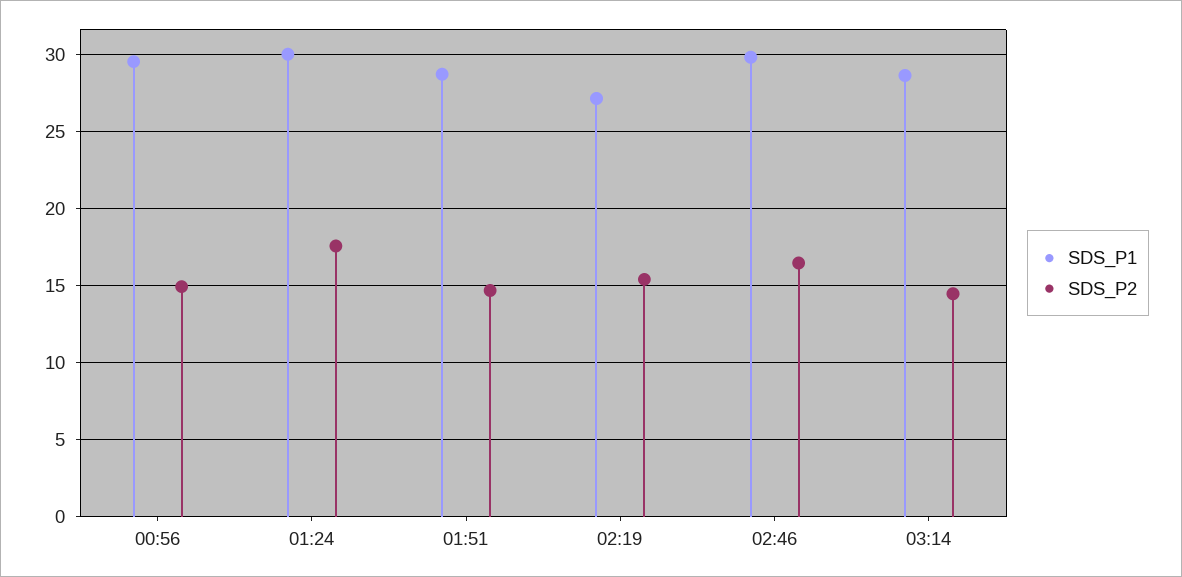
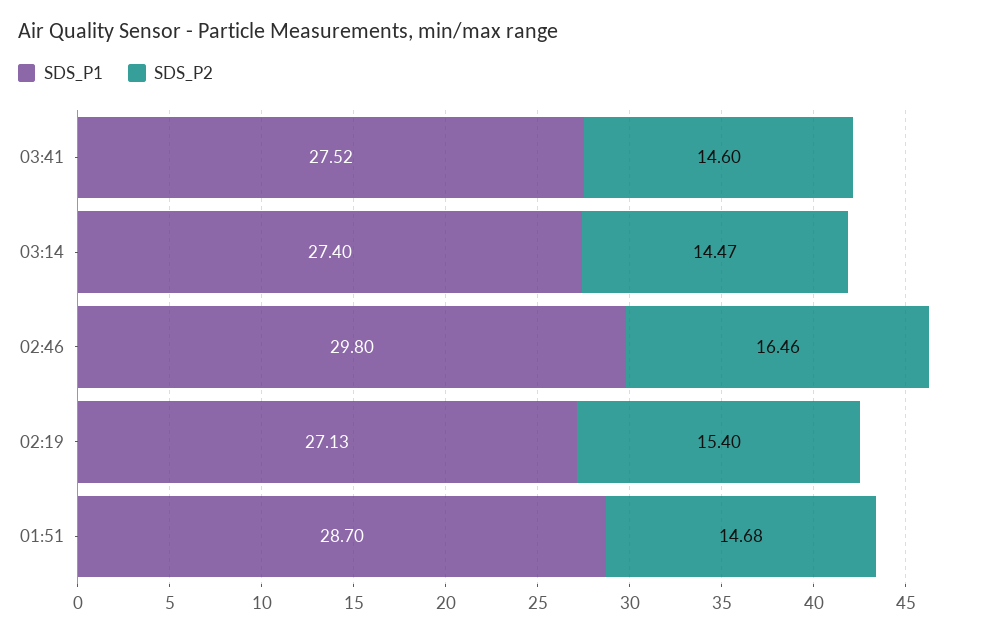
SDS_P1, 00:56: 29.5 -> none
SDS_P2, 00:56: 15 -> none
SDS_P1, 01:24: 30 -> none
SDS_P2, 01:24: 17.5 -> none
SDS_P1, 03:14: 28.5 -> 27.4
SDS_P1, 03:41: none -> 27.52
SDS_P2, 03:41: none -> 14.6

